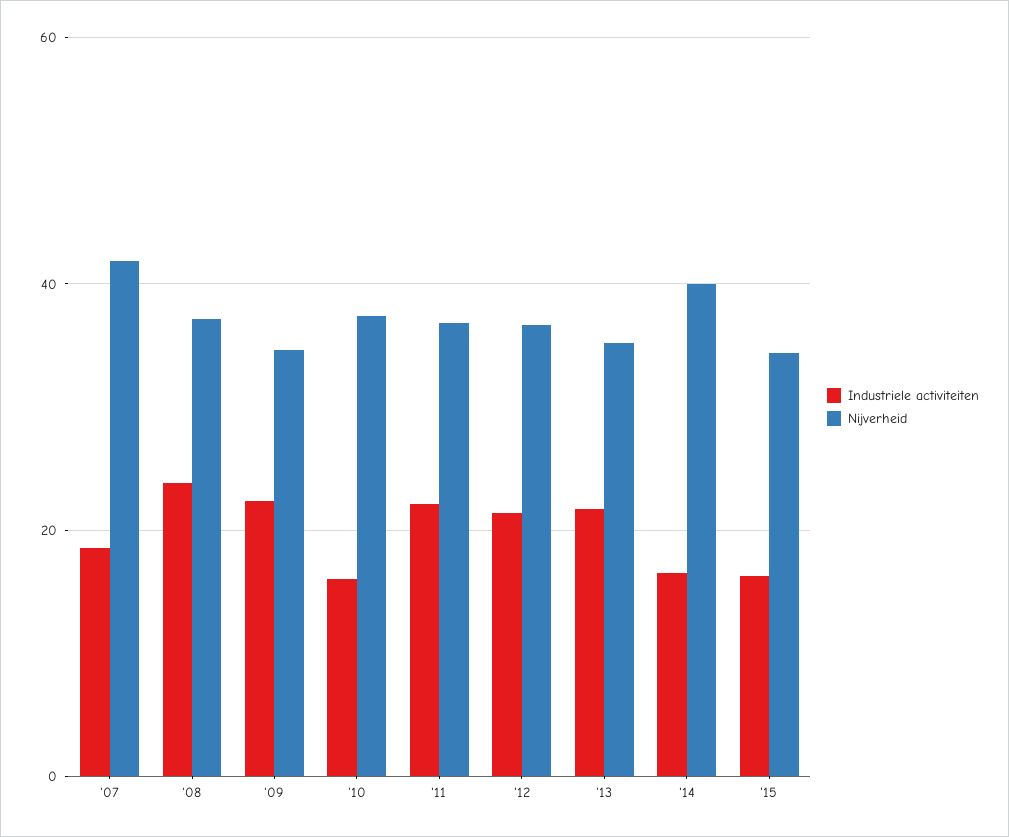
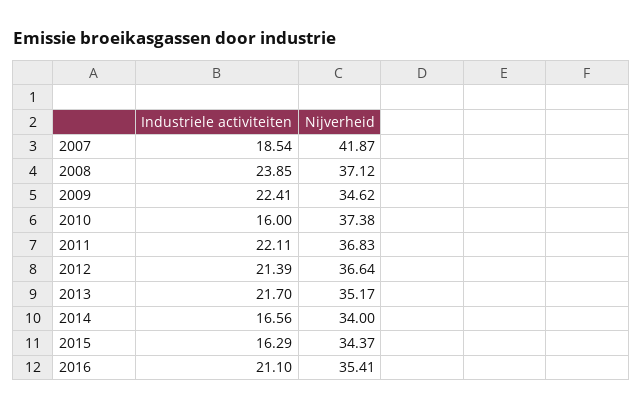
Nijverheid, '14: 40 -> 34
Industriele activiteiten, 2016: none -> 21.1
Nijverheid, 2016: none -> 35.41

